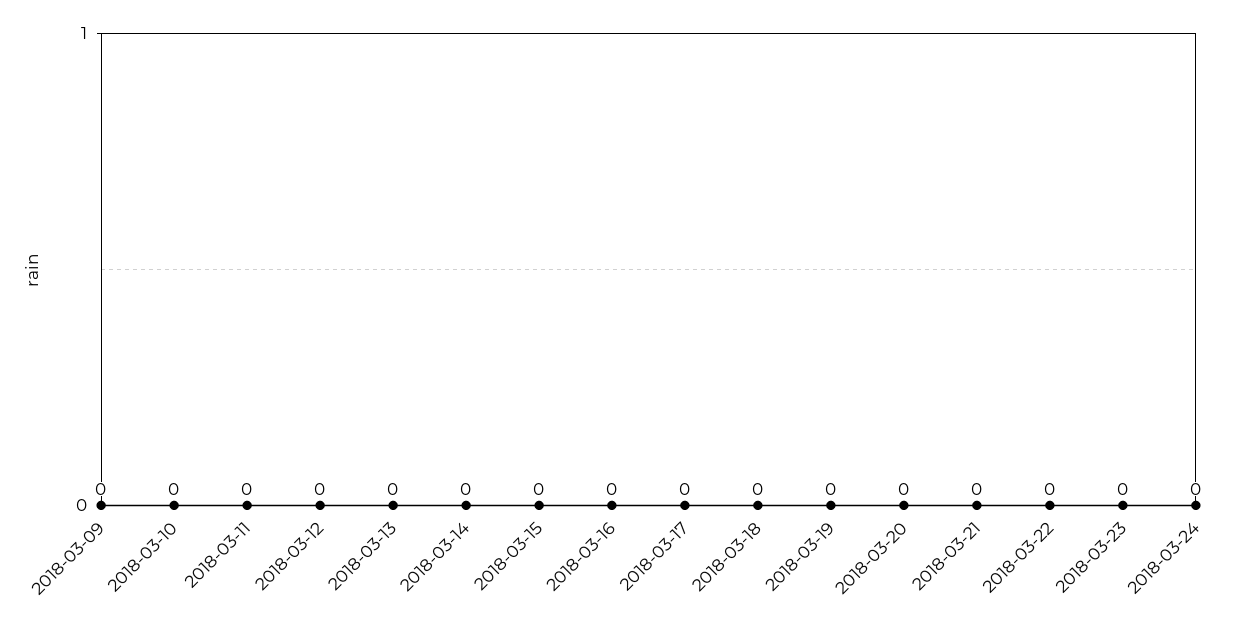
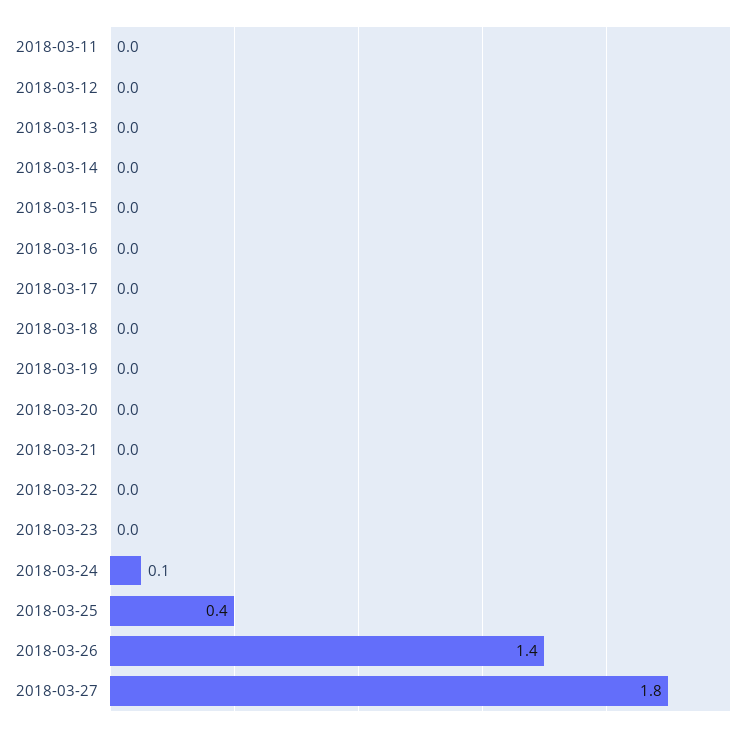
2018-03-09: 0 -> none
2018-03-10: 0 -> none
2018-03-24: 0 -> 0.1
2018-03-25: none -> 0.4
2018-03-26: none -> 1.4
2018-03-27: none -> 1.8

